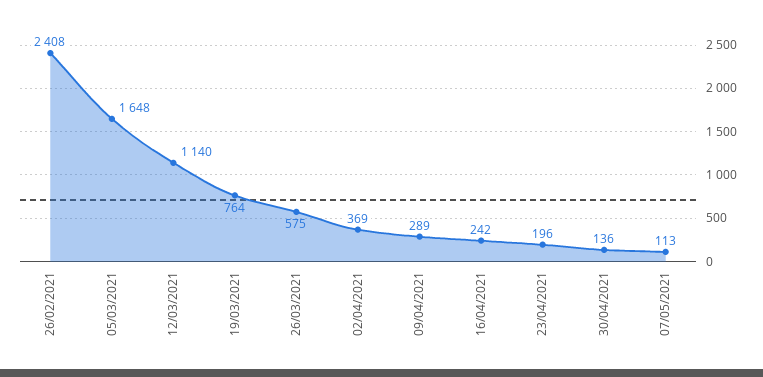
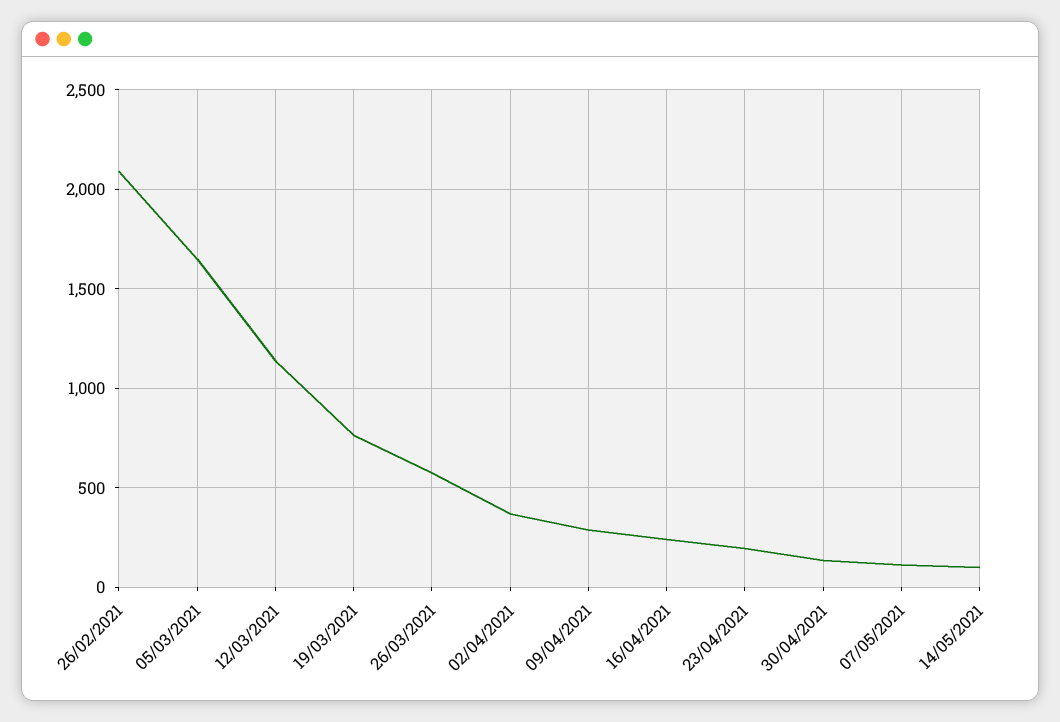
26/02/2021: 2408 -> 2100
14/05/2021: none -> 100

